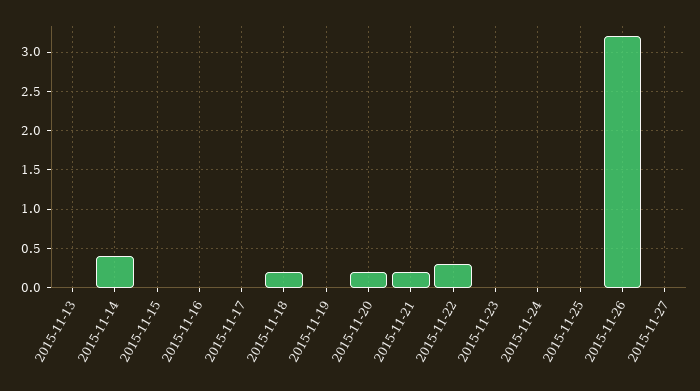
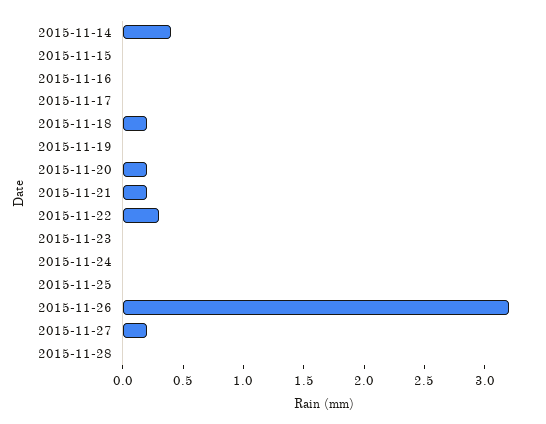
2015-11-13: 0 -> none
2015-11-27: 0 -> 0.2
2015-11-28: none -> 0

